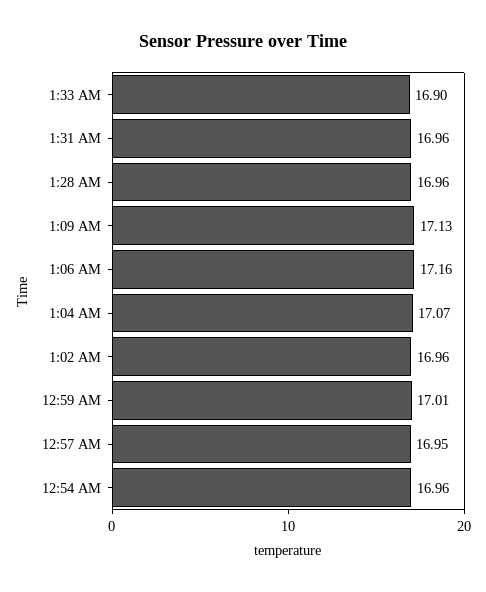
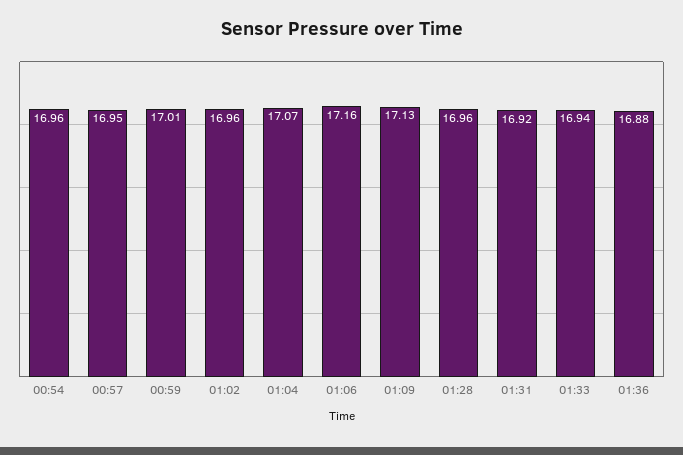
1:33 AM: 16.9 -> 16.94
1:31 AM: 16.96 -> 16.92
01:36: none -> 16.88

